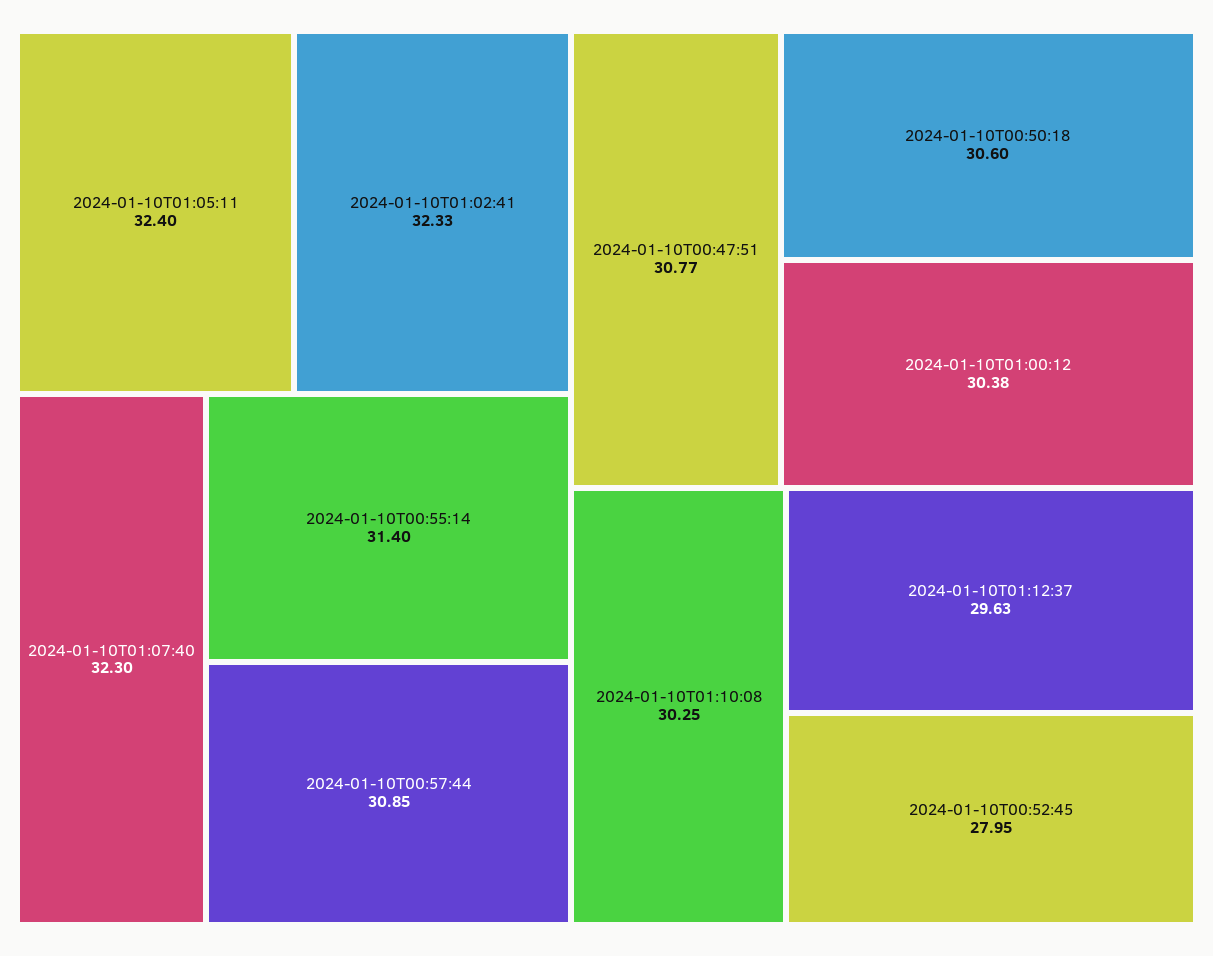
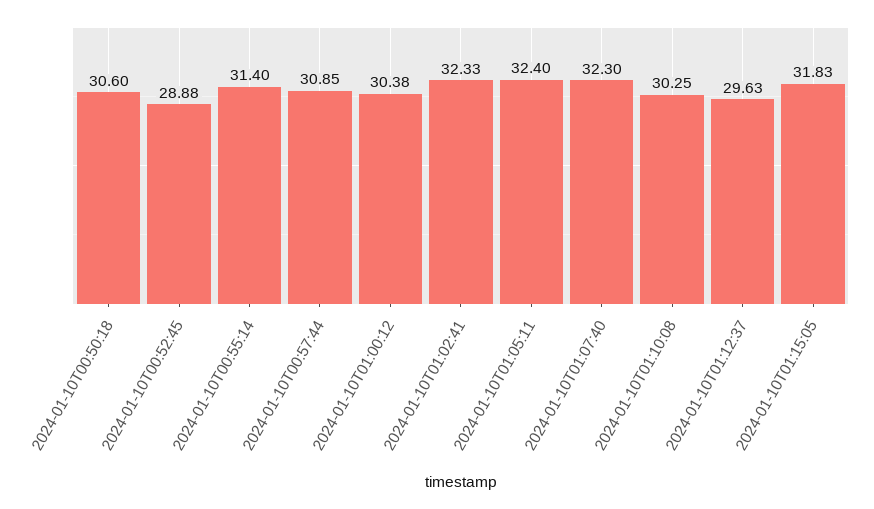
2024-01-10T00:47:51: 30.77 -> none
2024-01-10T00:52:45: 27.95 -> 28.88
2024-01-10T01:15:05: none -> 31.83

